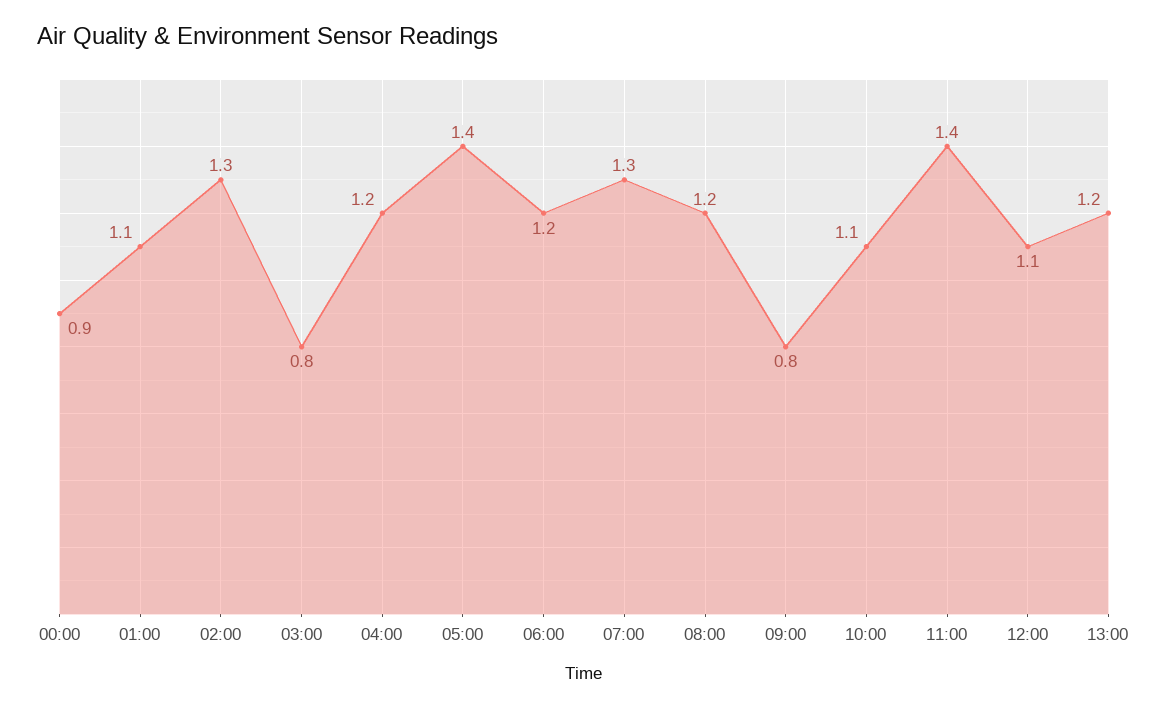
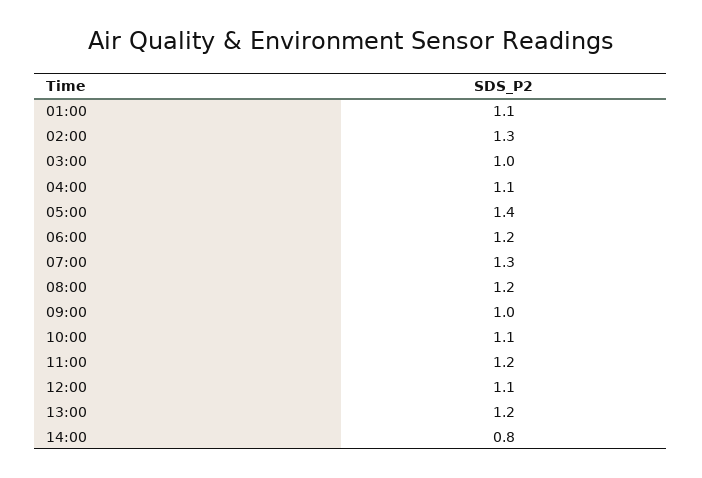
00:00: 0.9 -> none
03:00: 0.8 -> 1
04:00: 1.2 -> 1.1
09:00: 0.8 -> 1
11:00: 1.4 -> 1.2
14:00: none -> 0.8

